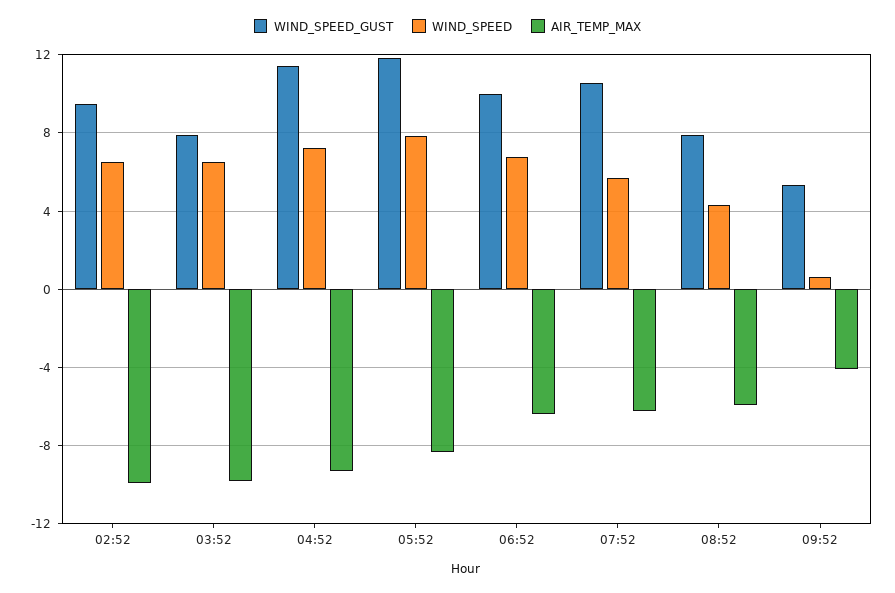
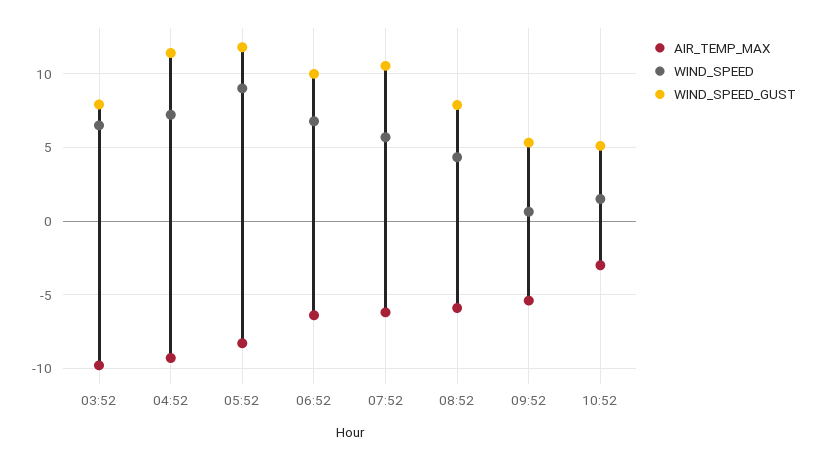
WIND_SPEED_GUST, 02:52: 9.5 -> none
WIND_SPEED, 02:52: 6.5 -> none
AIR_TEMP_MAX, 02:52: -10 -> none
WIND_SPEED, 05:52: 8 -> 9
AIR_TEMP_MAX, 09:52: -4 -> -5.5
AIR_TEMP_MAX, 10:52: none -> -3
WIND_SPEED, 10:52: none -> 1.5
WIND_SPEED_GUST, 10:52: none -> 5

